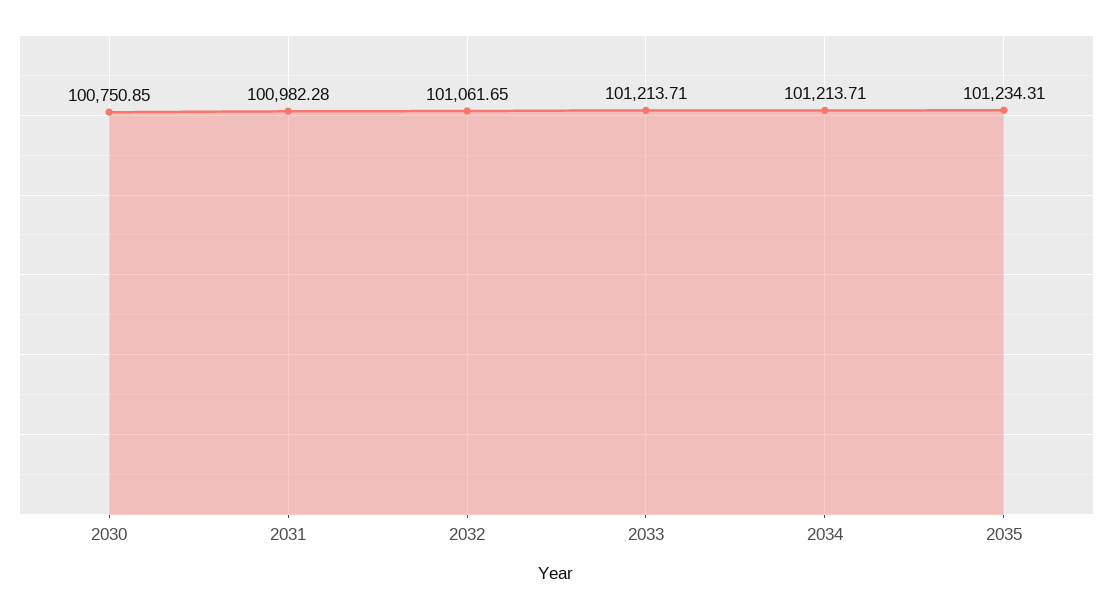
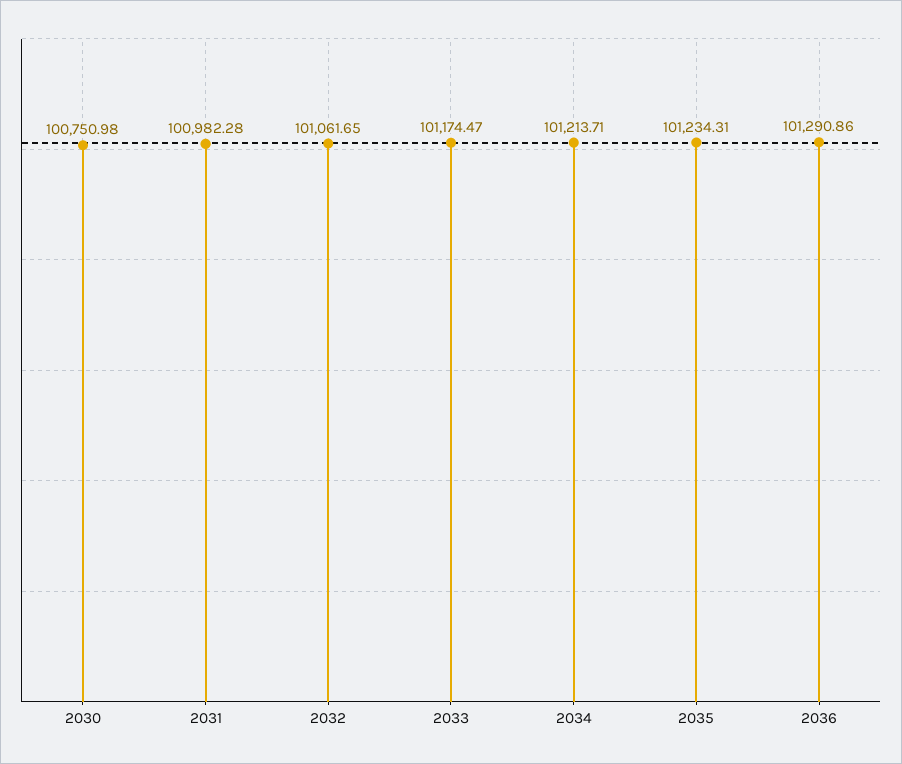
2030: 100750.85 -> 100750.98
2033: 101213.71 -> 101174.47
2036: none -> 101290.86

